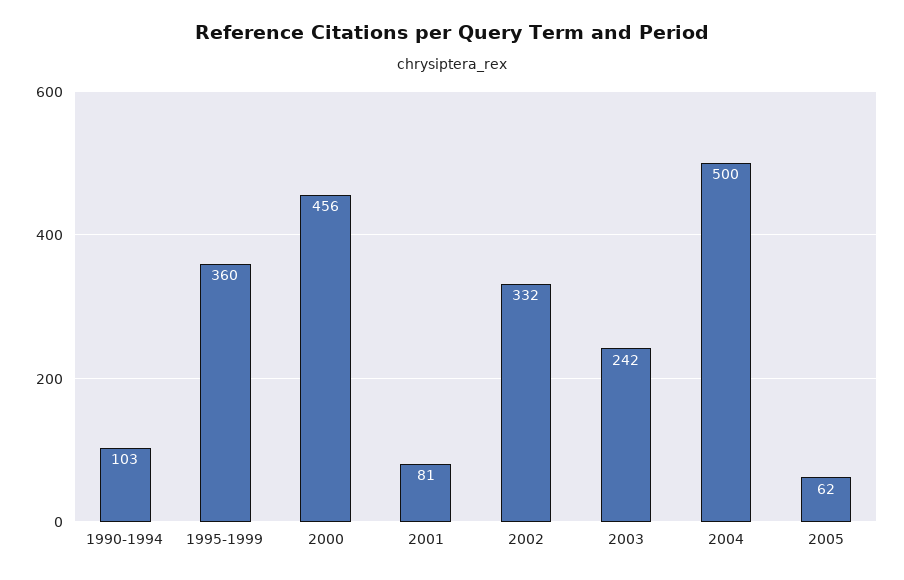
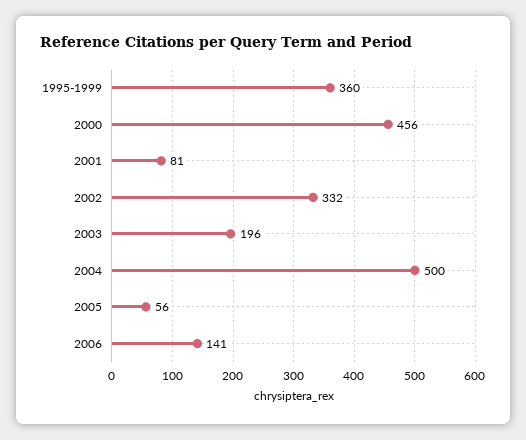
1990-1994: 103 -> none
2003: 242 -> 196
2005: 62 -> 56
2006: none -> 141

